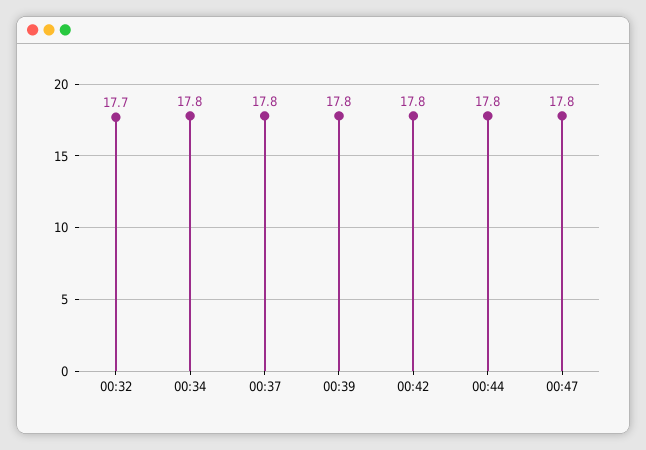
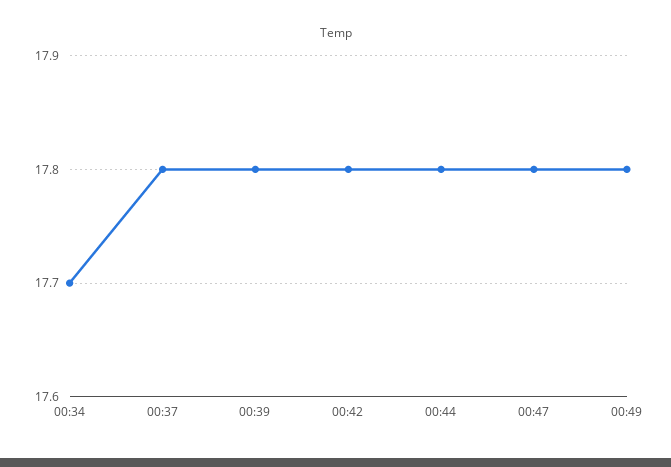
00:32: 17.7 -> none
00:34: 17.8 -> 17.7
00:49: none -> 17.8

